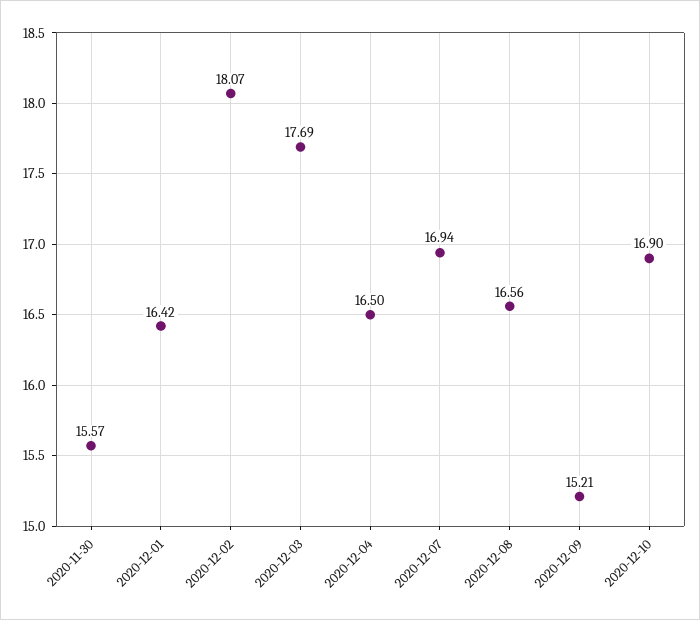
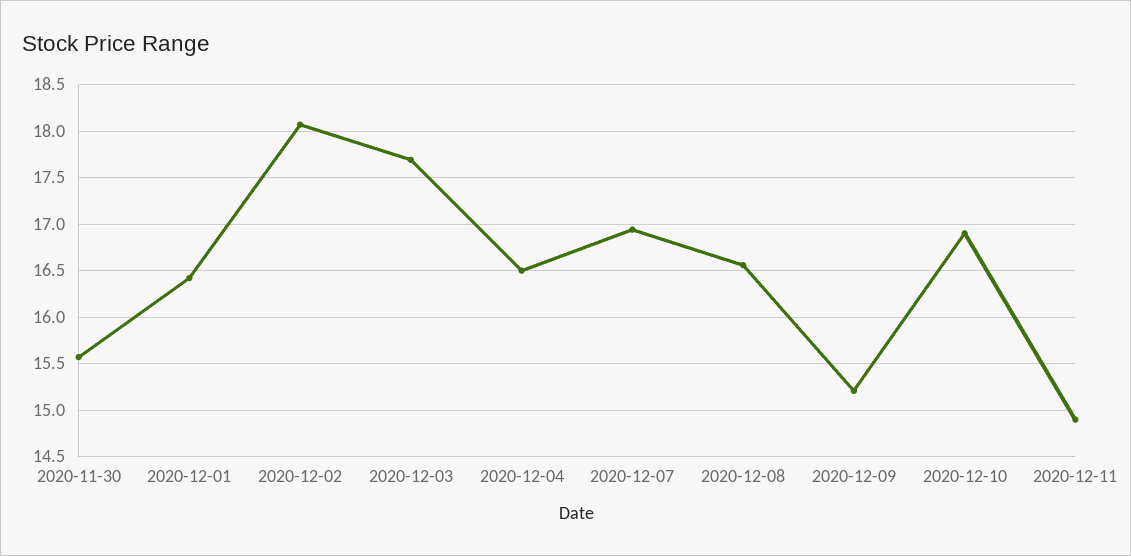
2020-12-11: none -> 14.9

